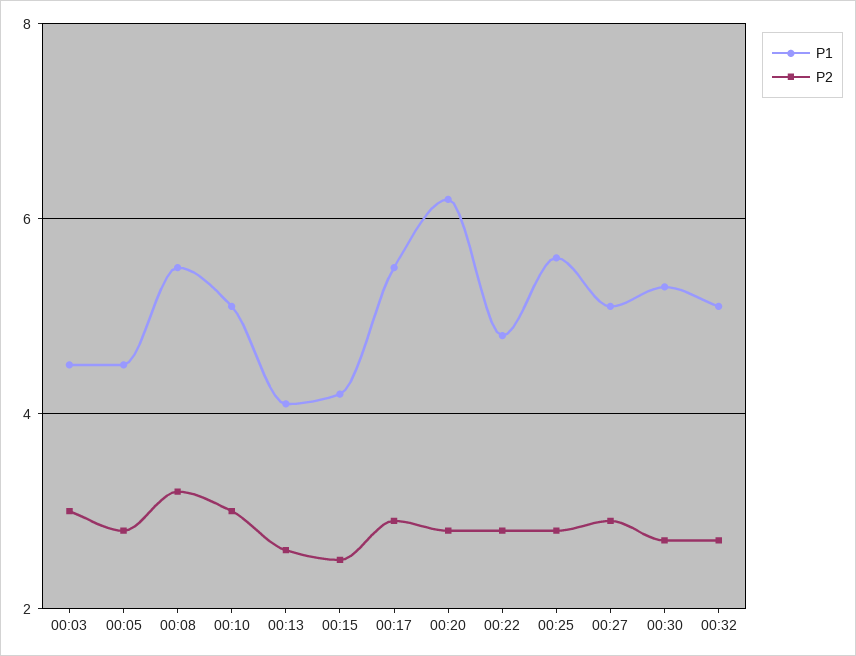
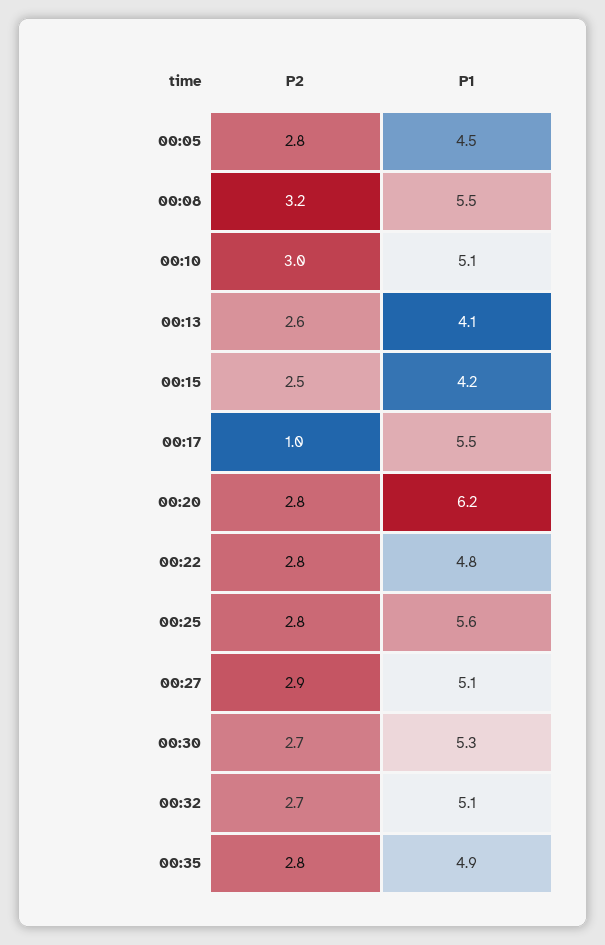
P1, 00:03: 4.5 -> none
P2, 00:03: 3 -> none
P2, 00:17: 3 -> 1
P2, 00:35: none -> 2.8
P1, 00:35: none -> 4.9

